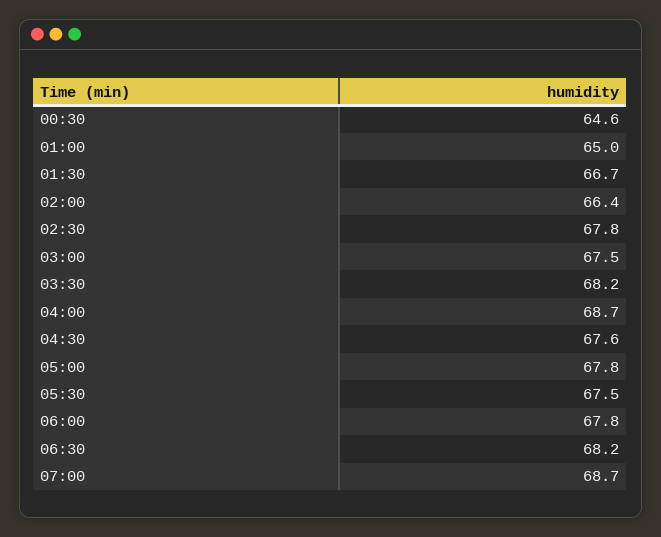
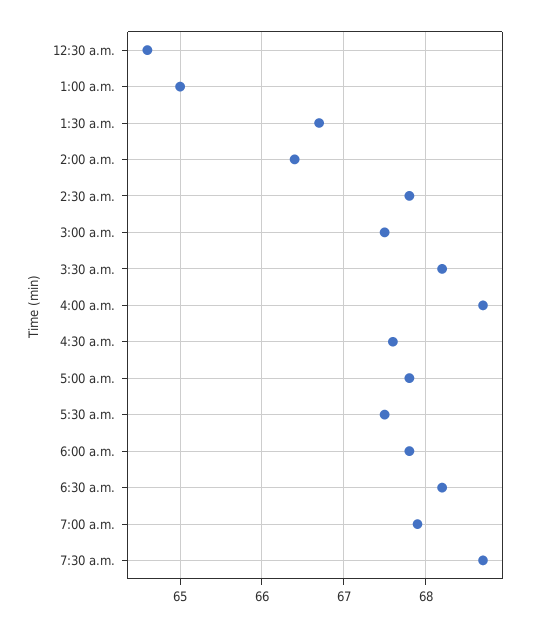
07:00: 68.7 -> 67.9
7:30 a.m.: none -> 68.7

